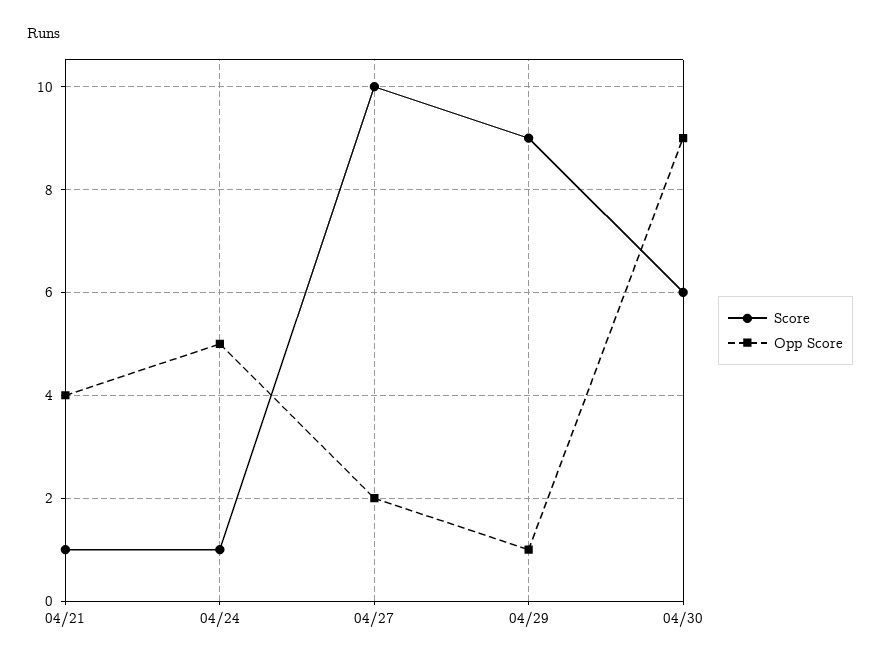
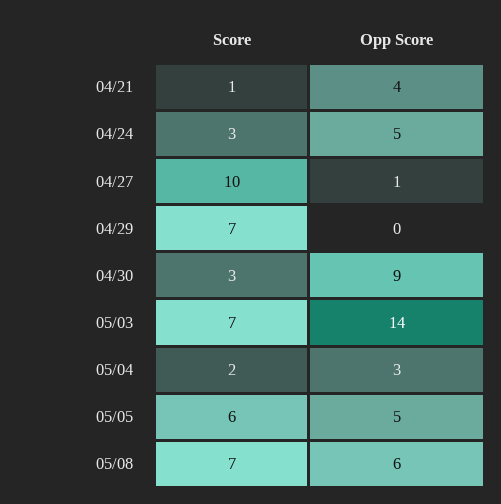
Score, 04/24: 1 -> 3
Opp Score, 04/27: 2 -> 1
Score, 04/29: 9 -> 7
Opp Score, 04/29: 1 -> 0
Score, 04/30: 6 -> 3
Score, 05/03: none -> 7
Opp Score, 05/03: none -> 14
Score, 05/04: none -> 2
Opp Score, 05/04: none -> 3
Score, 05/05: none -> 6
Opp Score, 05/05: none -> 5
Score, 05/08: none -> 7
Opp Score, 05/08: none -> 6

